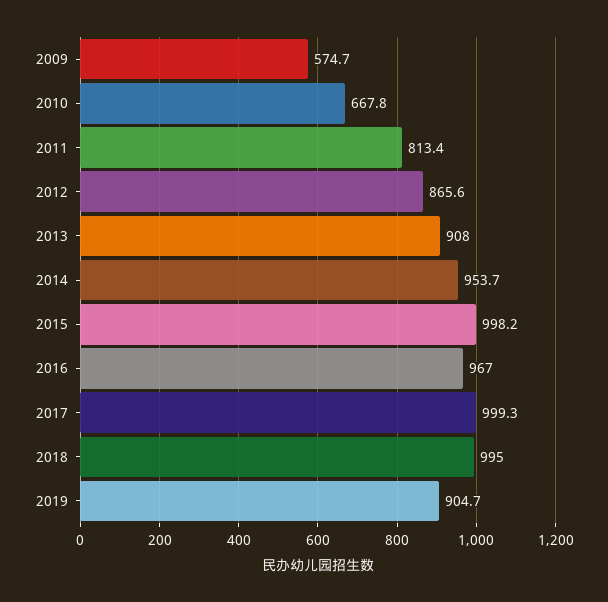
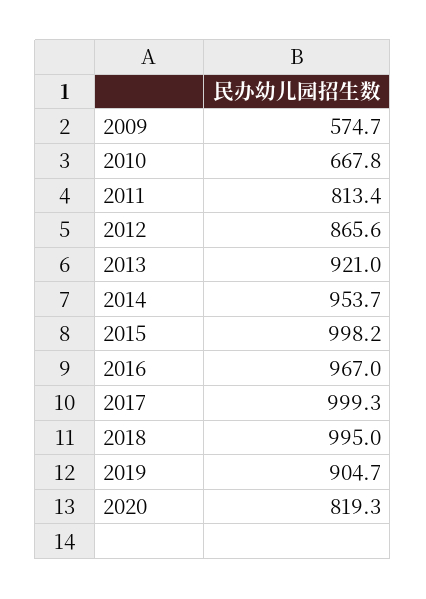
2013: 908 -> 921
2020: none -> 819.3

